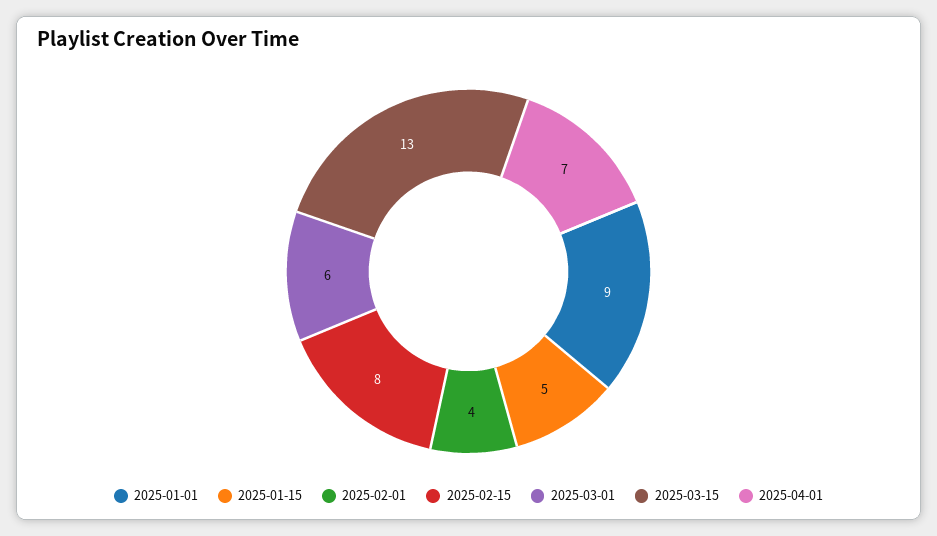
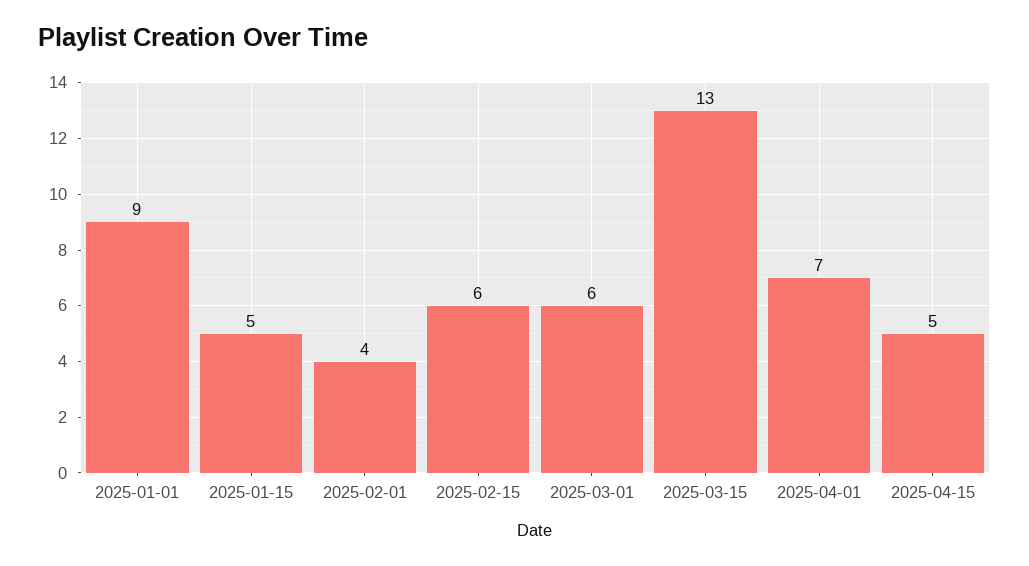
2025-02-15: 8 -> 6
2025-04-15: none -> 5

